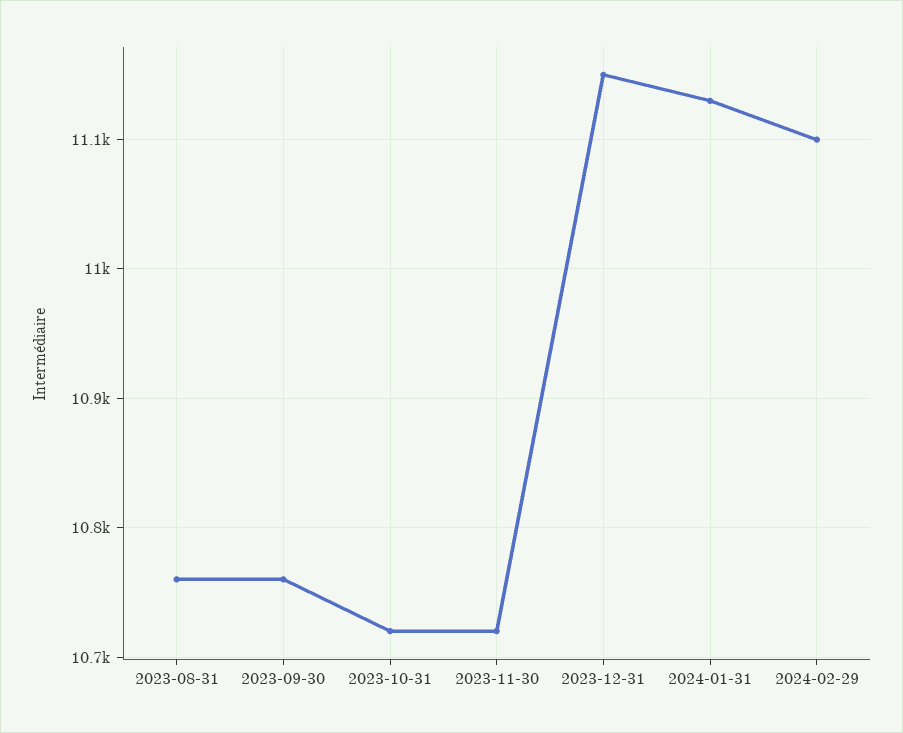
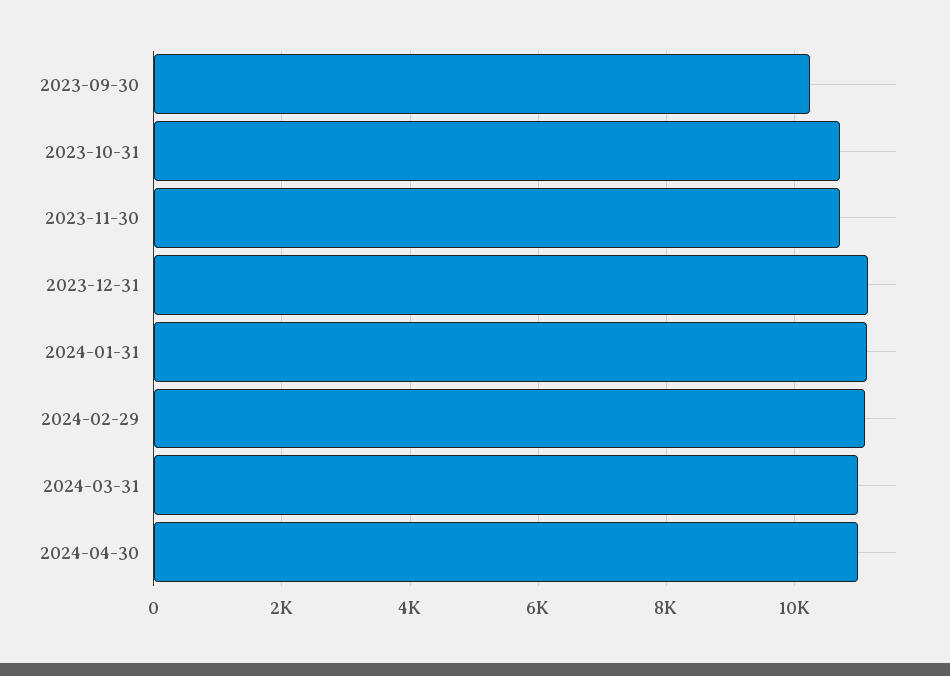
2023-08-31: 10760 -> none
2023-09-30: 10760 -> 10200
2024-03-31: none -> 11000
2024-04-30: none -> 11000

